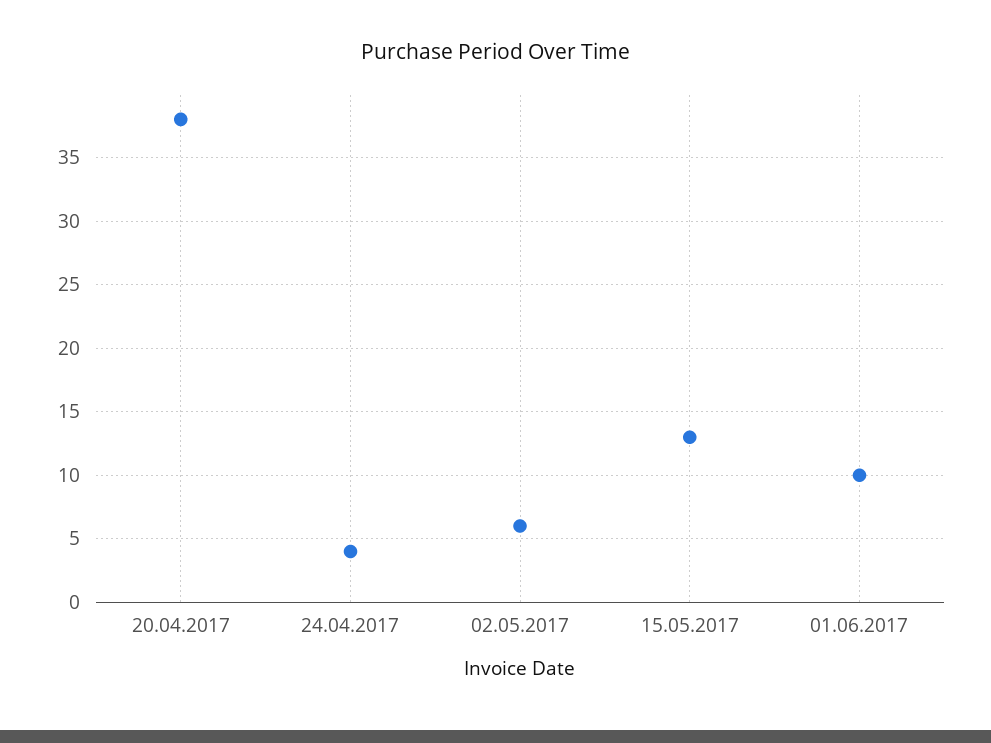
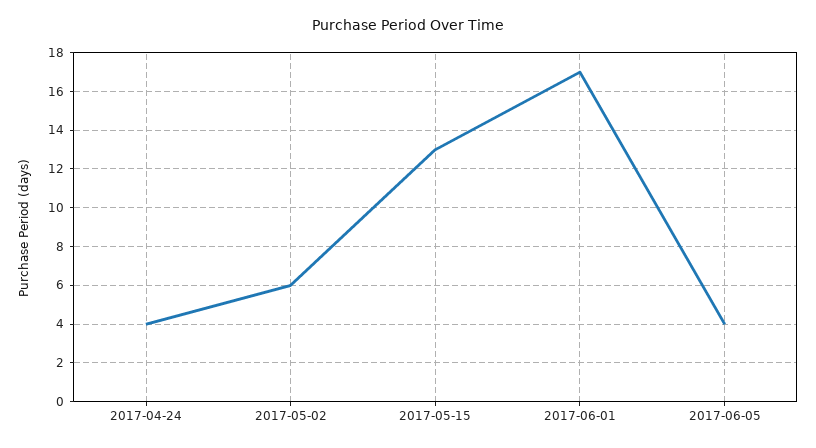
20.04.2017: 38 -> none
01.06.2017: 10 -> 17
2017-06-05: none -> 4

